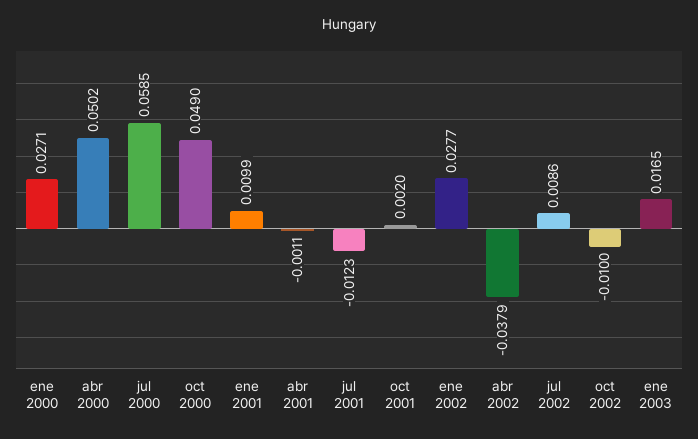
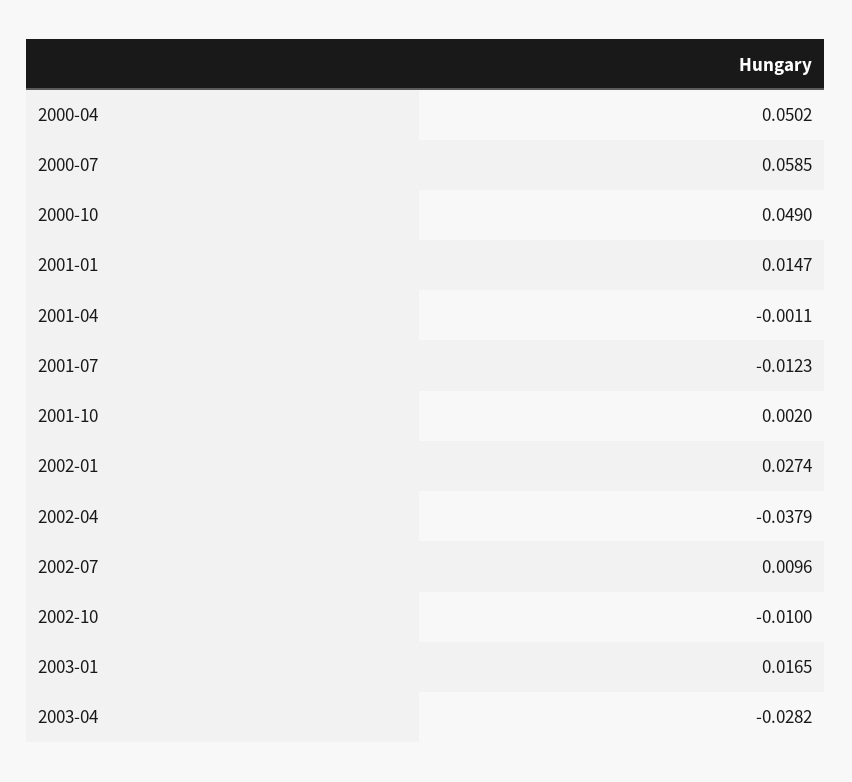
ene 2000: 0.0271 -> none
ene 2001: 0.0099 -> 0.0147
ene 2002: 0.0277 -> 0.0274
jul 2002: 0.0086 -> 0.0096
2003-04: none -> -0.0282

